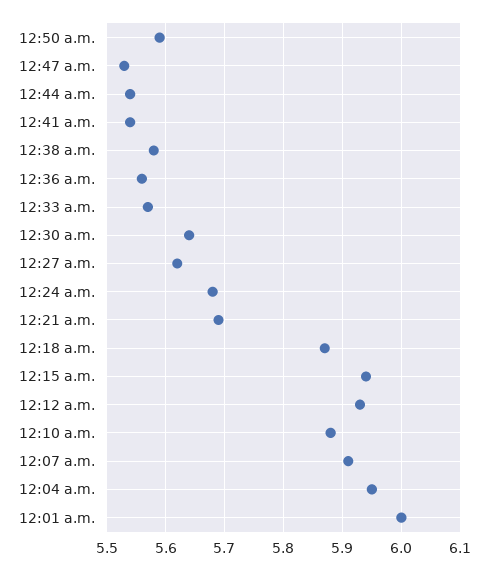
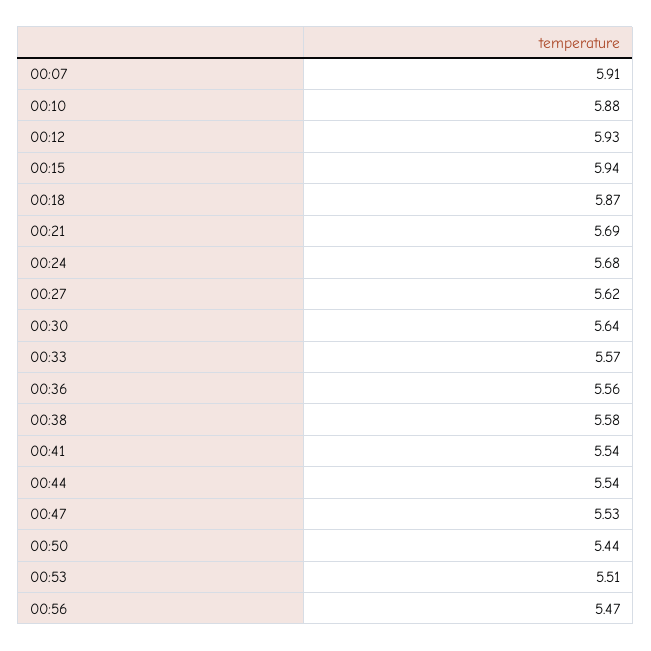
12:50 a.m.: 5.6 -> 5.44
12:04 a.m.: 5.95 -> none
12:01 a.m.: 6 -> none
00:53: none -> 5.51
00:56: none -> 5.47

